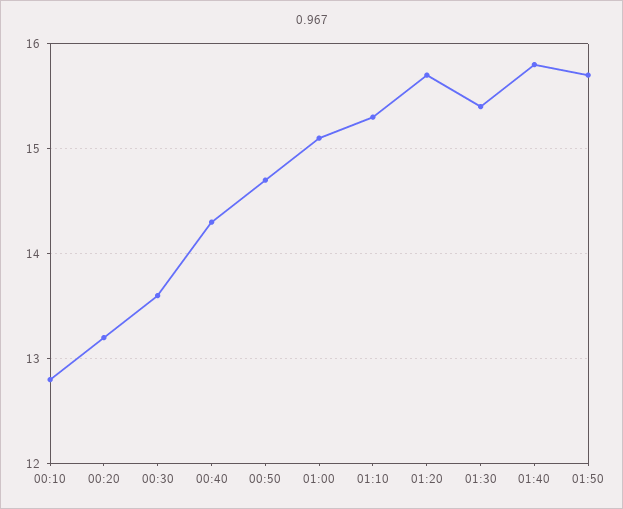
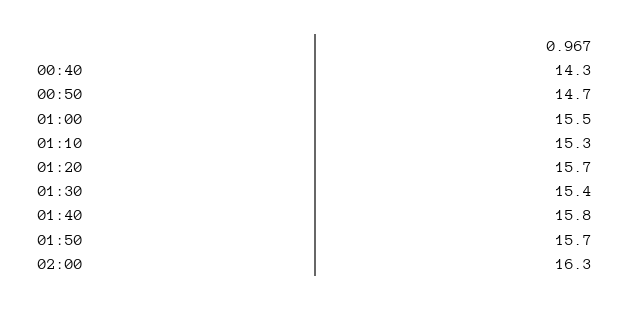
00:10: 12.8 -> none
00:20: 13.2 -> none
00:30: 13.6 -> none
01:00: 15.1 -> 15.5
02:00: none -> 16.3

